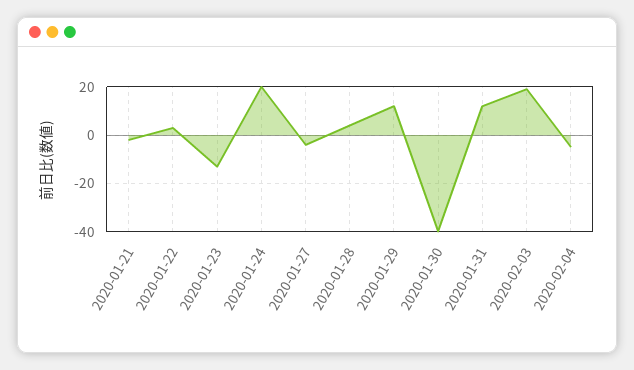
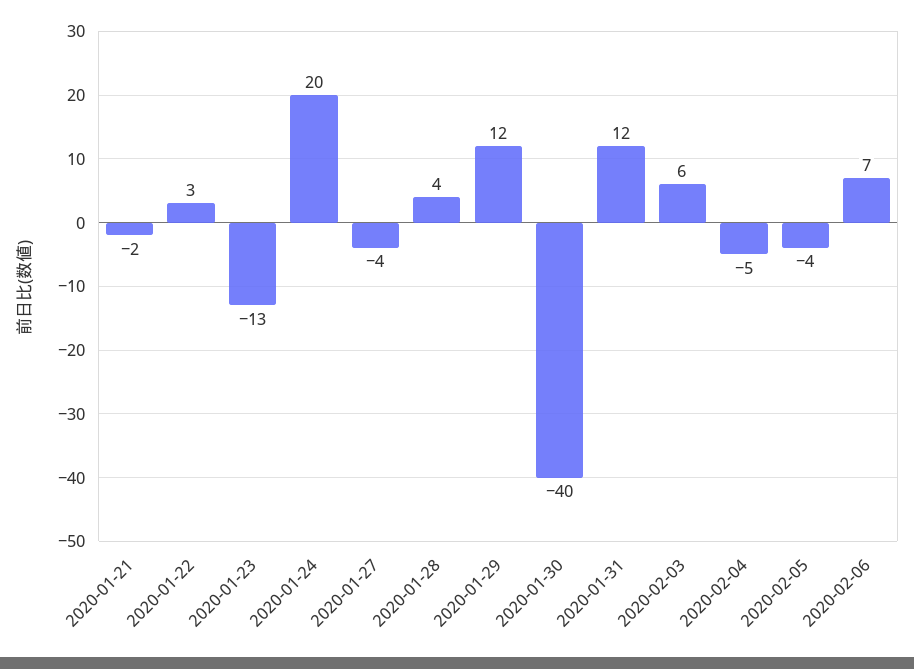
2020-02-03: 20 -> 6
2020-02-05: none -> -4
2020-02-06: none -> 7

